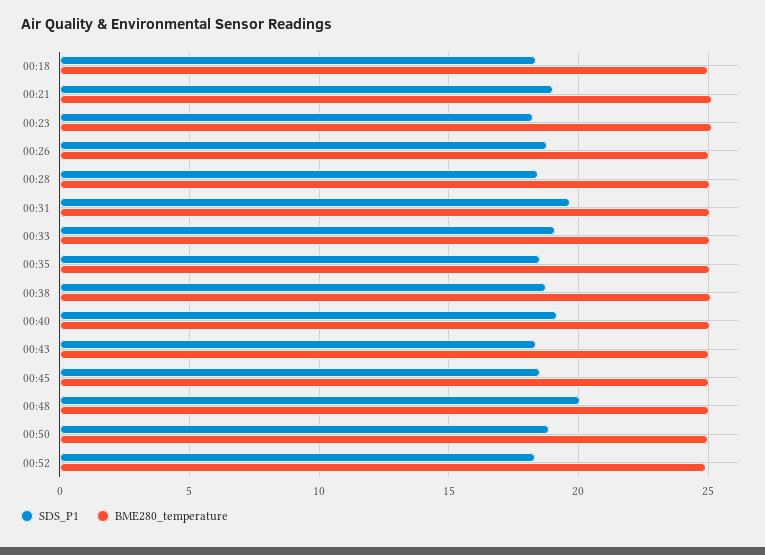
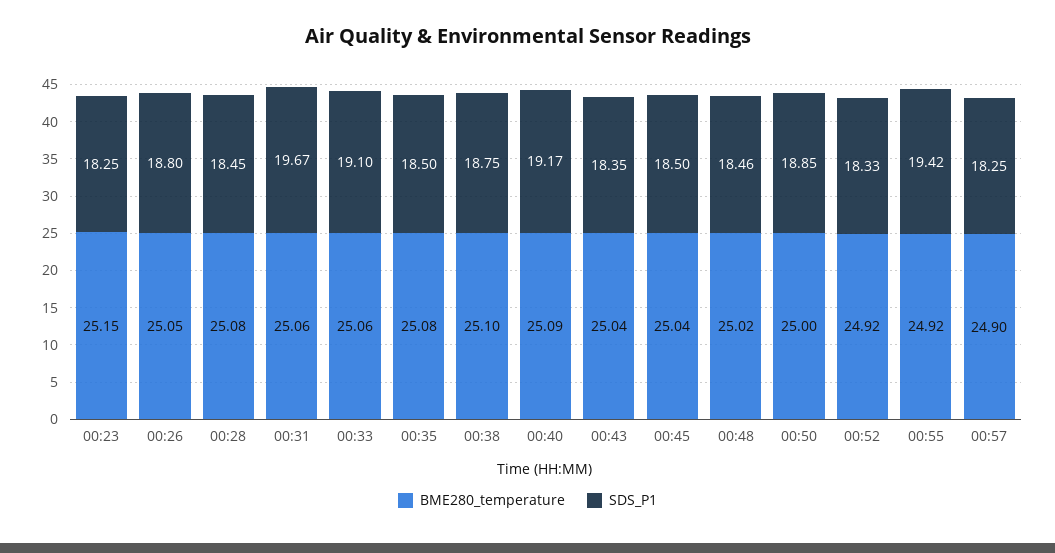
SDS_P1, 00:18: 18.5 -> none
BME280_temperature, 00:18: 25 -> none
SDS_P1, 00:21: 19 -> none
BME280_temperature, 00:21: 25 -> none
SDS_P1, 00:48: 20 -> 18.46
BME280_temperature, 00:55: none -> 24.92
SDS_P1, 00:55: none -> 19.42
BME280_temperature, 00:57: none -> 24.9
SDS_P1, 00:57: none -> 18.25

